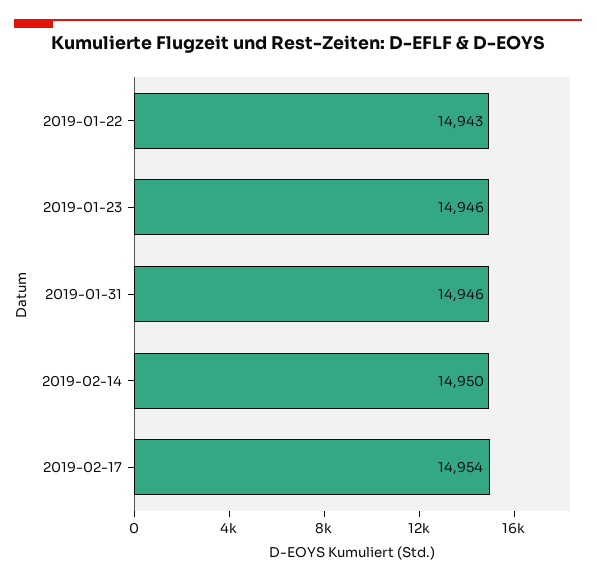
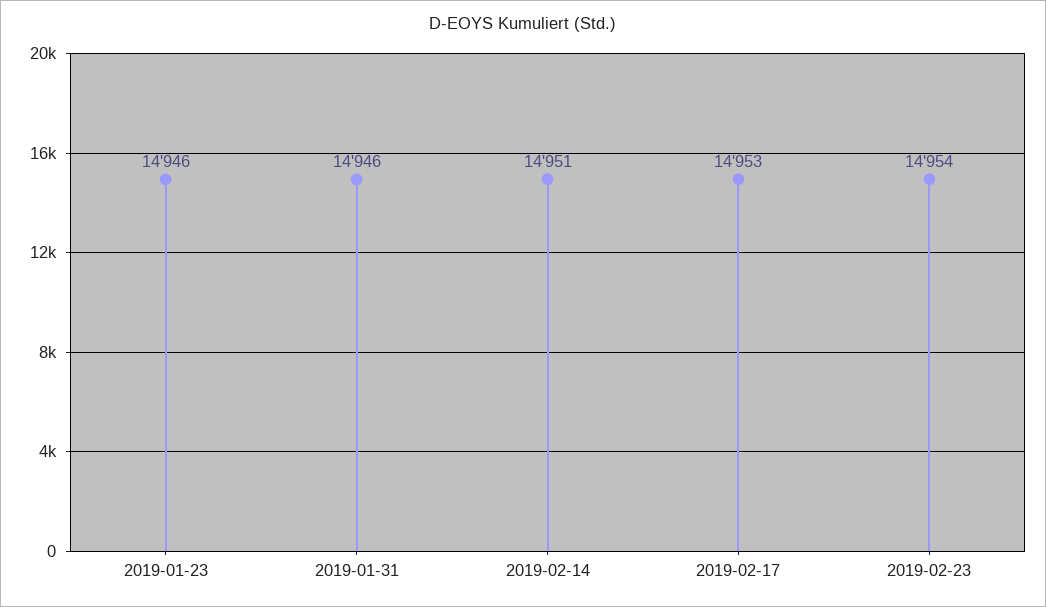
2019-01-22: 14943 -> none
2019-02-14: 14950 -> 14951
2019-02-17: 14954 -> 14953
2019-02-23: none -> 14954

